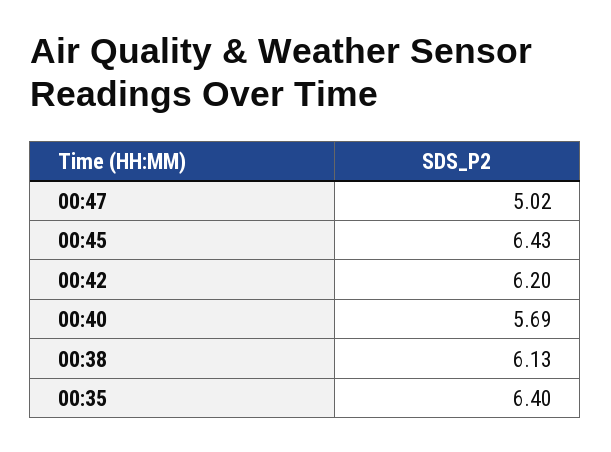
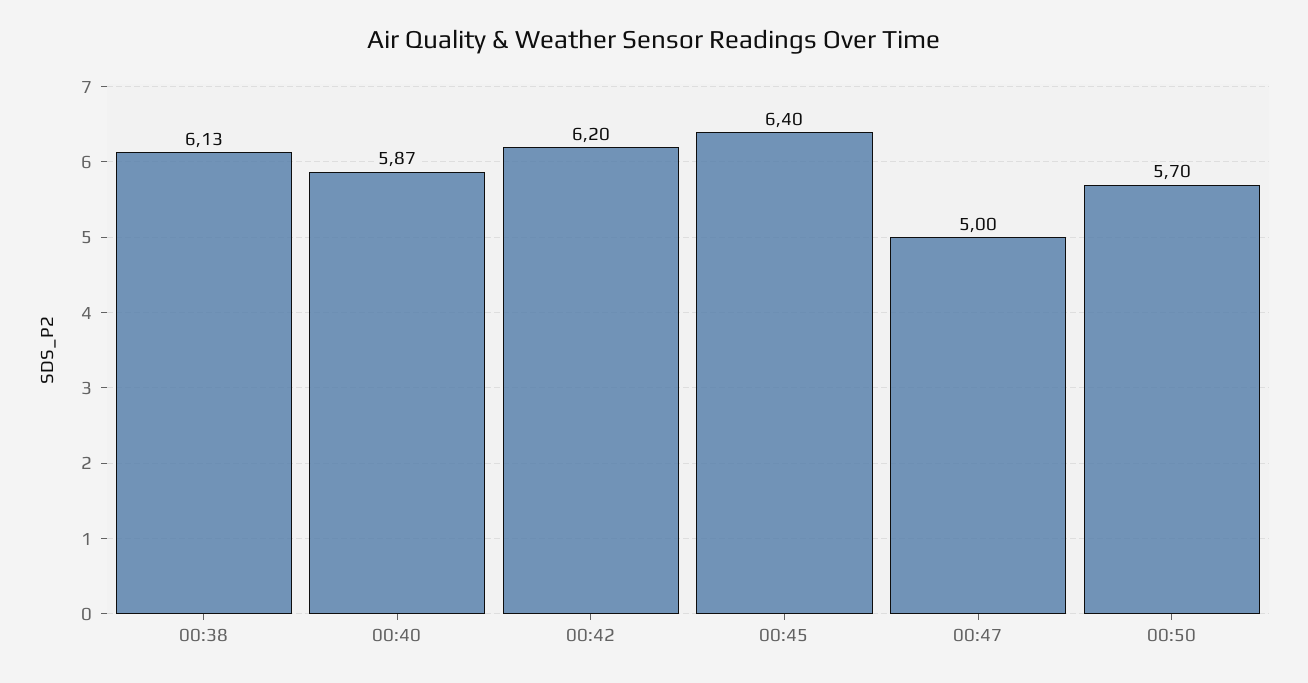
00:47: 5.02 -> 5
00:45: 6.43 -> 6.4
00:40: 5.69 -> 5.87
00:35: 6.4 -> none
00:50: none -> 5.7

